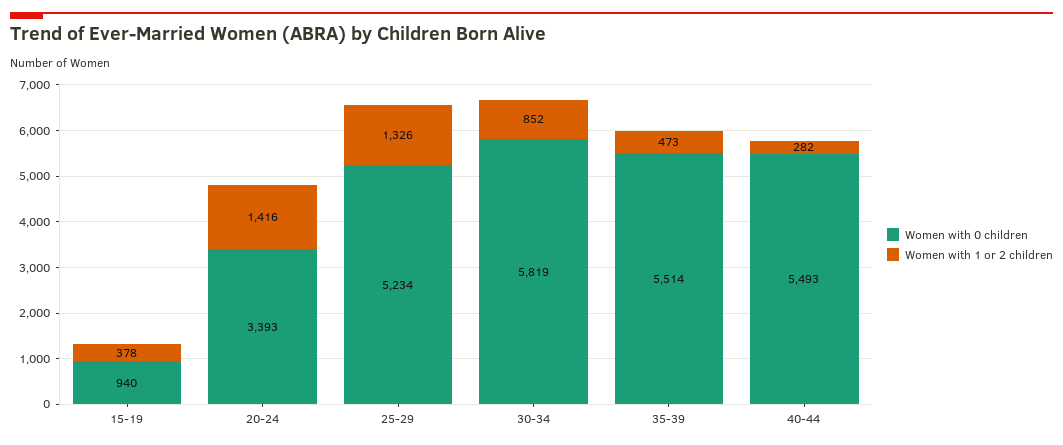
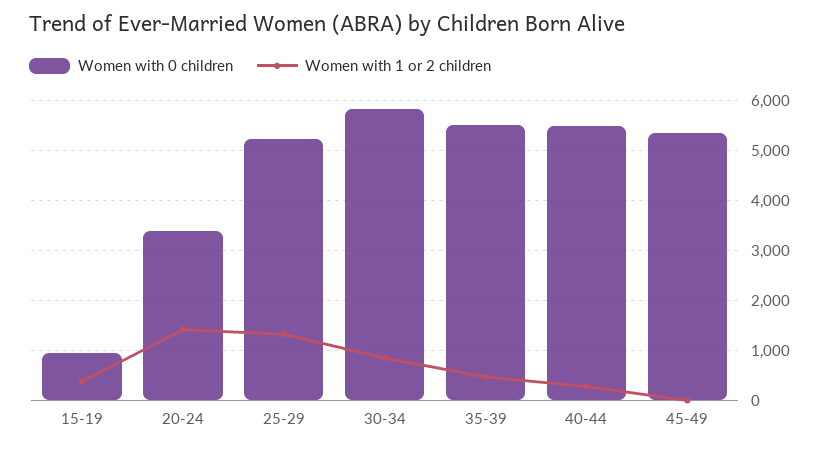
Women with 0 children, 45-49: none -> 5400
Women with 1 or 2 children, 45-49: none -> 0

